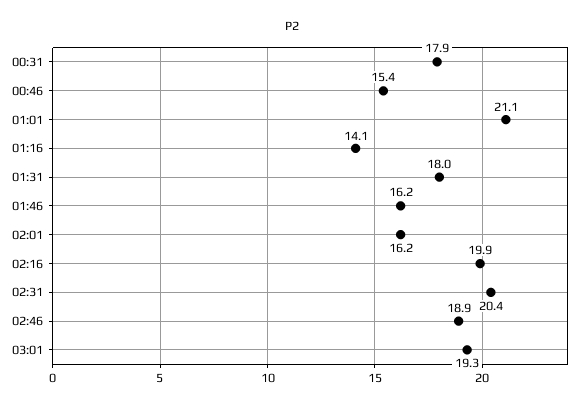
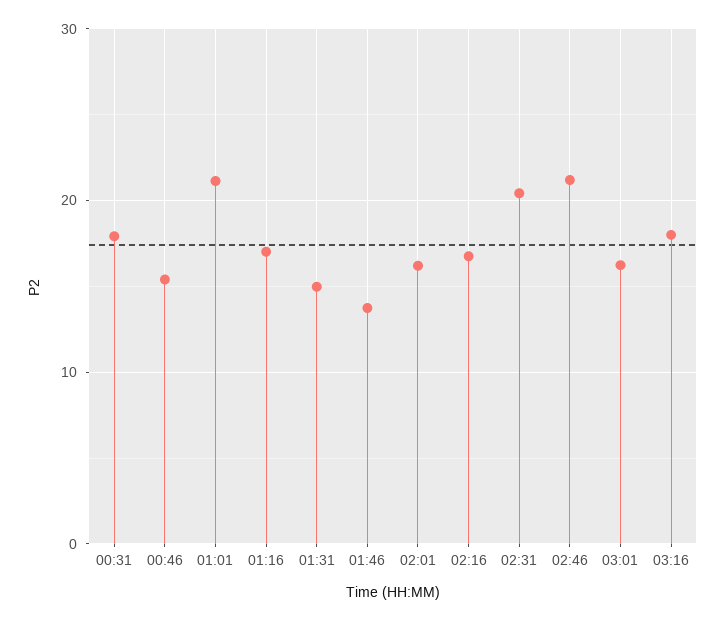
01:16: 14.1 -> 17
01:31: 18 -> 15
01:46: 16.2 -> 14
02:16: 19.9 -> 17
02:46: 18.9 -> 21
03:01: 19.3 -> 16
03:16: none -> 18

